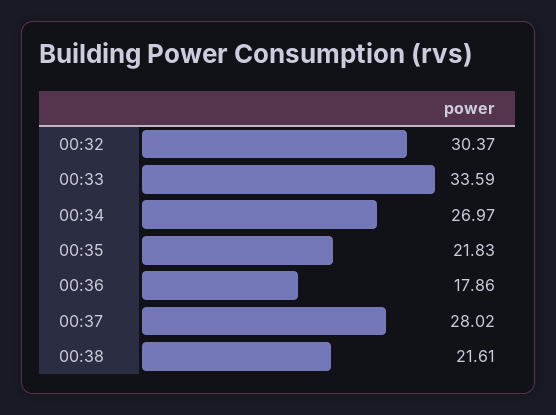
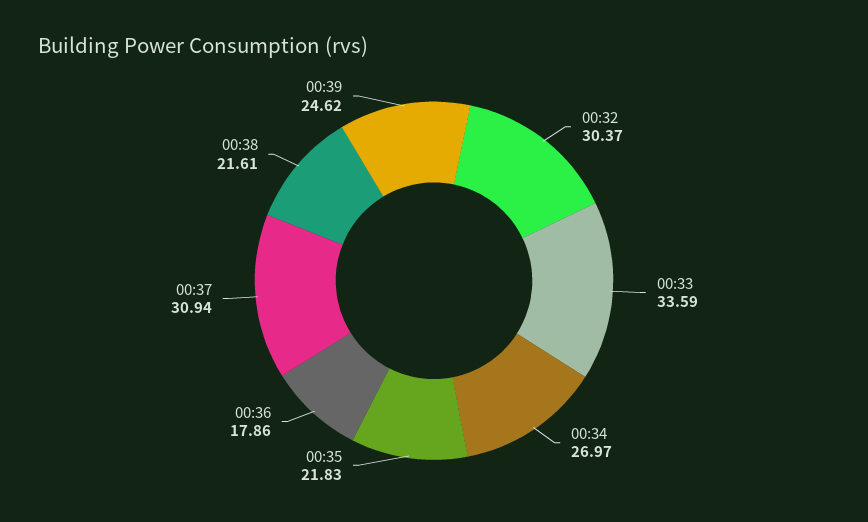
00:37: 28.02 -> 30.94
00:39: none -> 24.62

